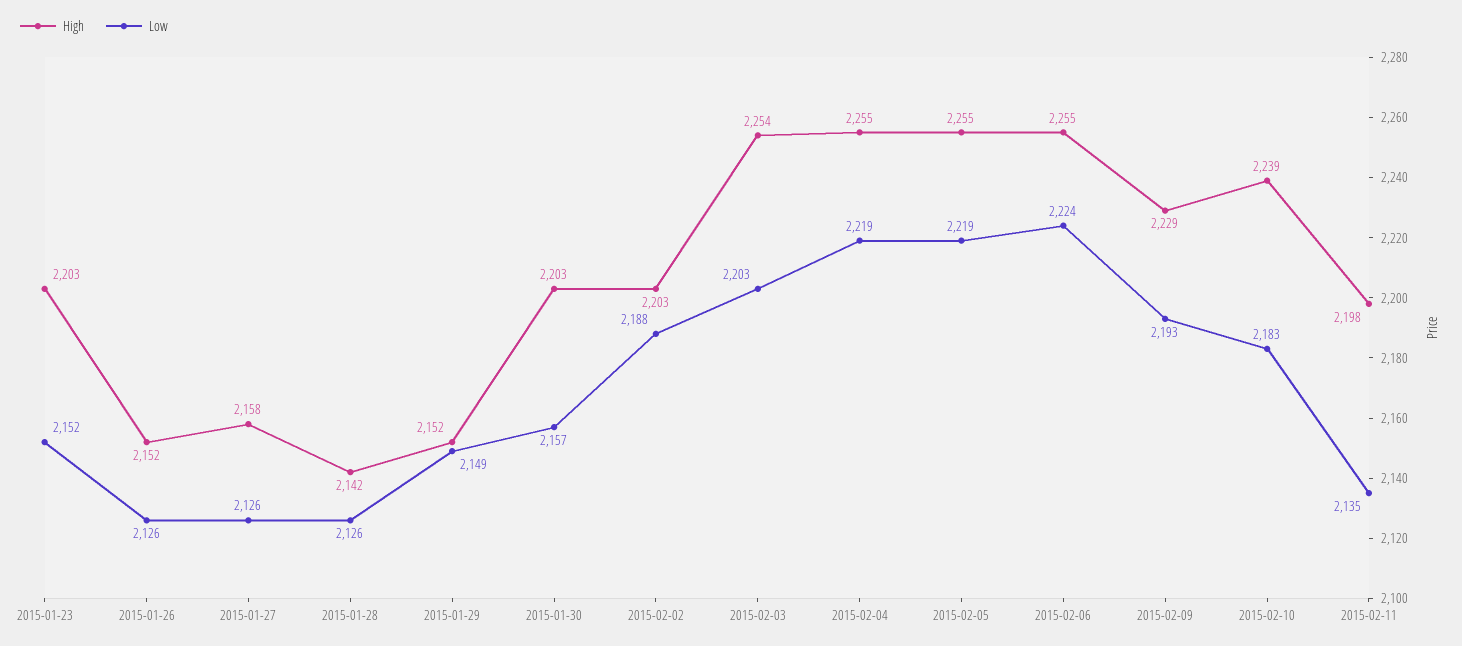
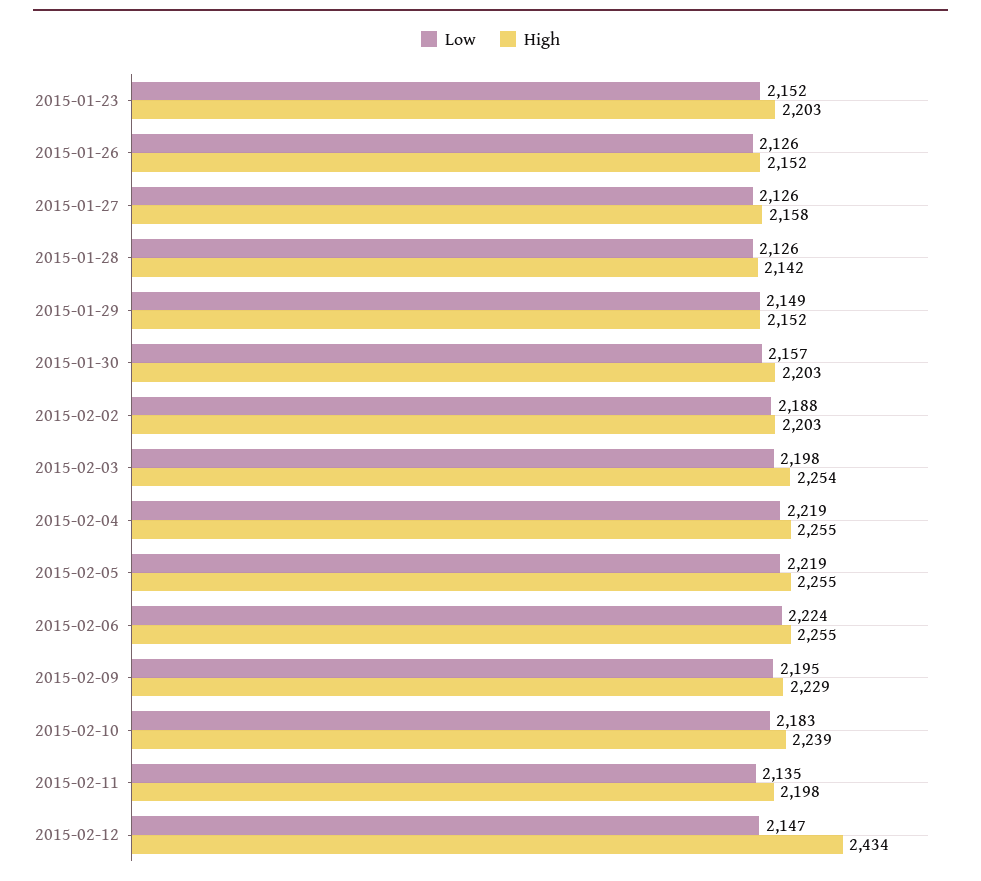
Low, 2015-02-03: 2203 -> 2198
Low, 2015-02-09: 2193 -> 2195
Low, 2015-02-12: none -> 2147
High, 2015-02-12: none -> 2434

